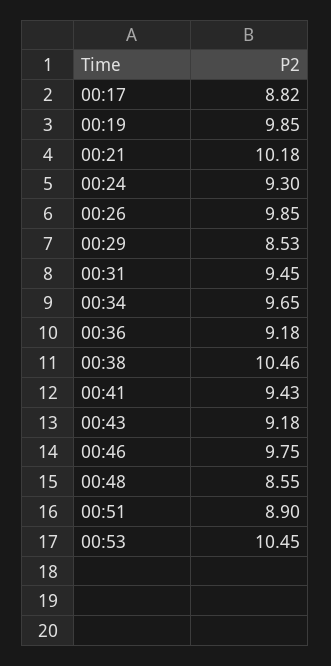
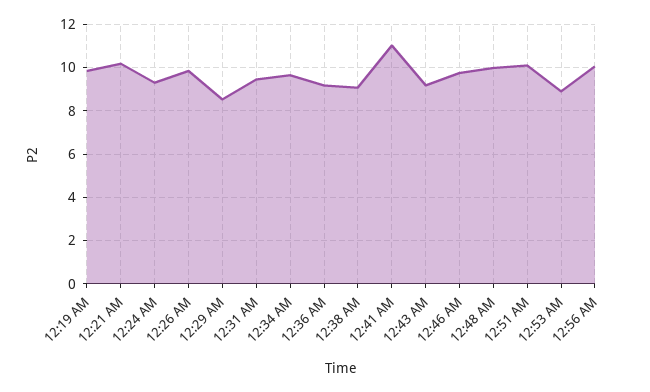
00:17: 8.82 -> none
00:38: 10.46 -> 9
00:41: 9.43 -> 11
00:48: 8.55 -> 10
00:51: 8.9 -> 10
00:53: 10.45 -> 9
12:56 AM: none -> 10

